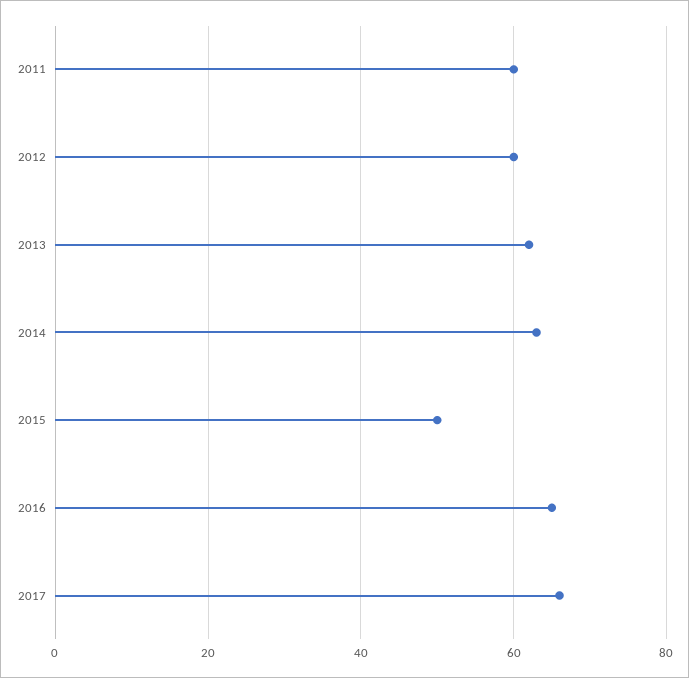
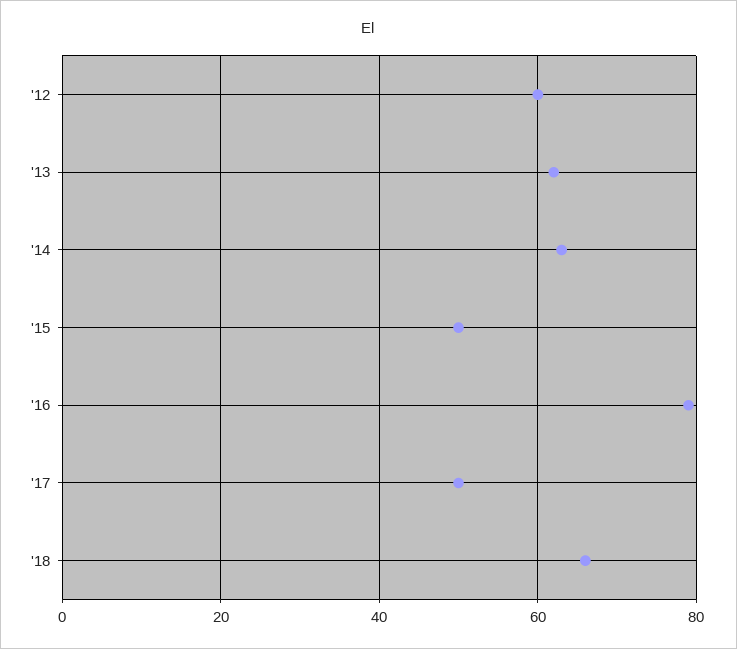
2011: 60 -> none
2016: 65 -> 80
2017: 65 -> 50
'18: none -> 65

